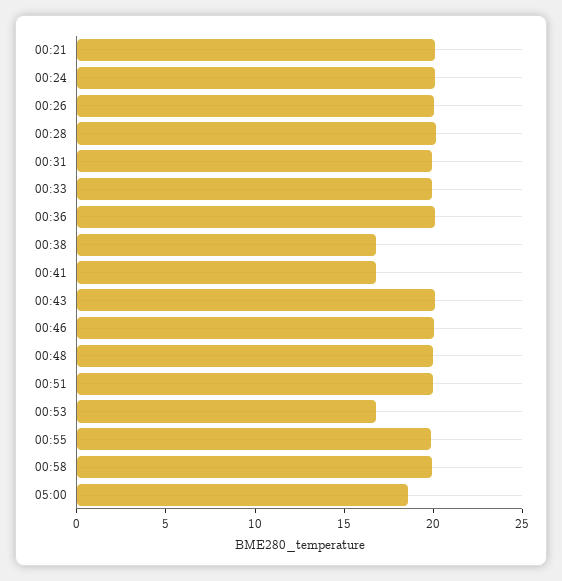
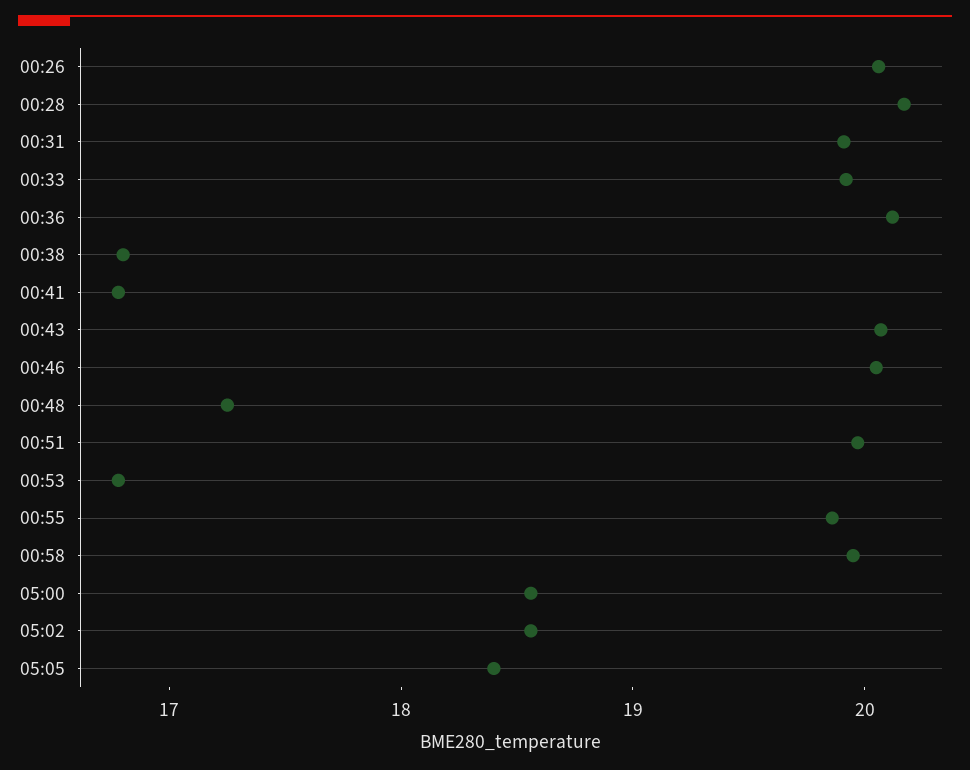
00:21: 20 -> none
00:24: 20 -> none
00:48: 20 -> 17.2
05:02: none -> 18.6
05:05: none -> 18.4

